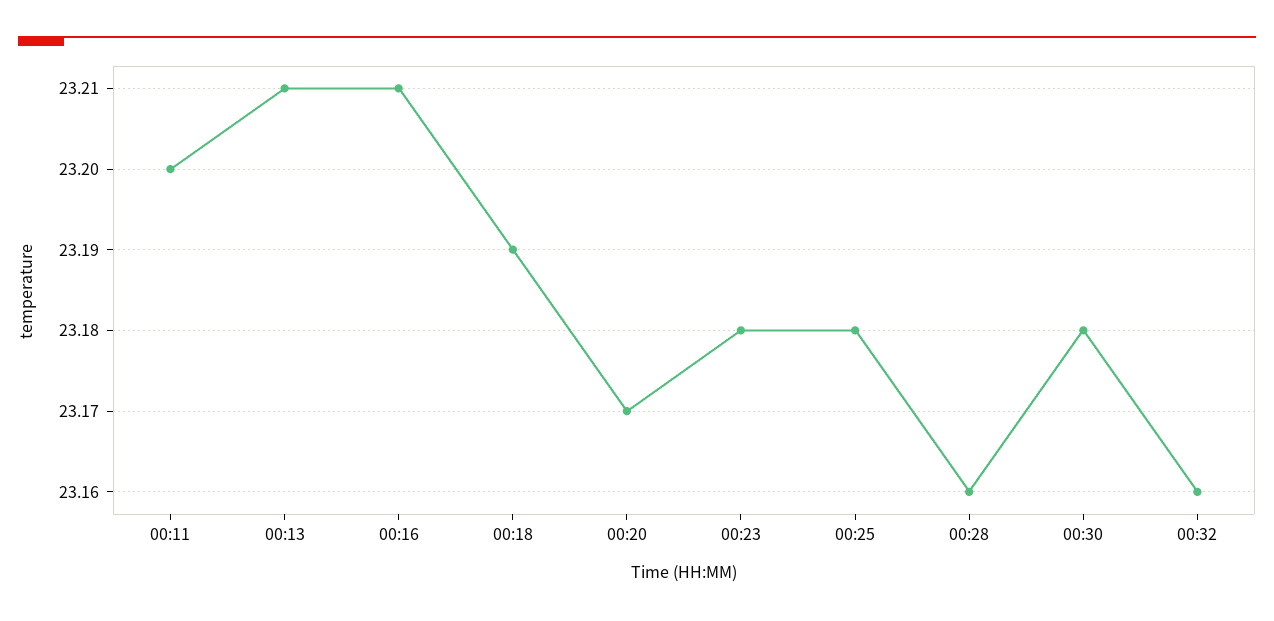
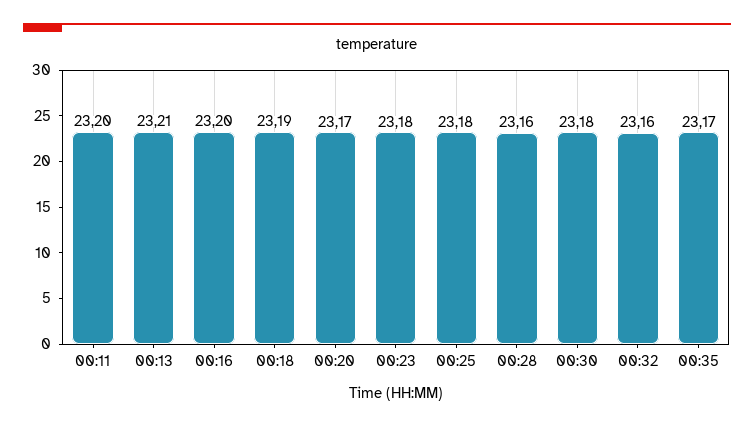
00:16: 23.21 -> 23.2
00:35: none -> 23.17

